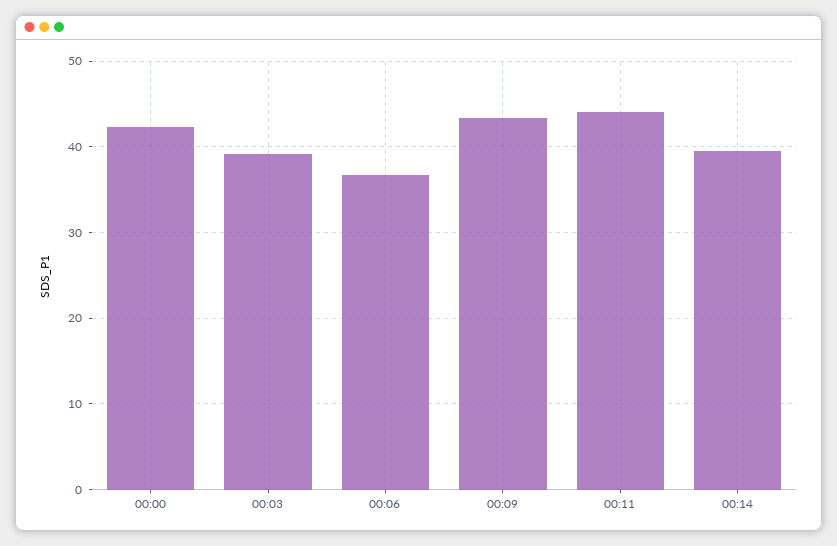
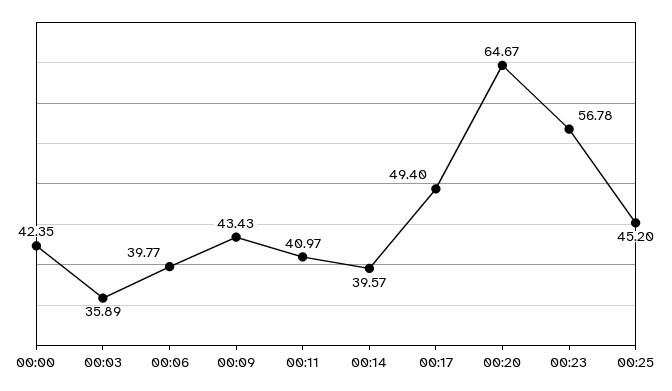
00:03: 39 -> 35.89
00:06: 37 -> 39.77
00:11: 44 -> 40.97
00:17: none -> 49.4
00:20: none -> 64.67
00:23: none -> 56.78
00:25: none -> 45.2

